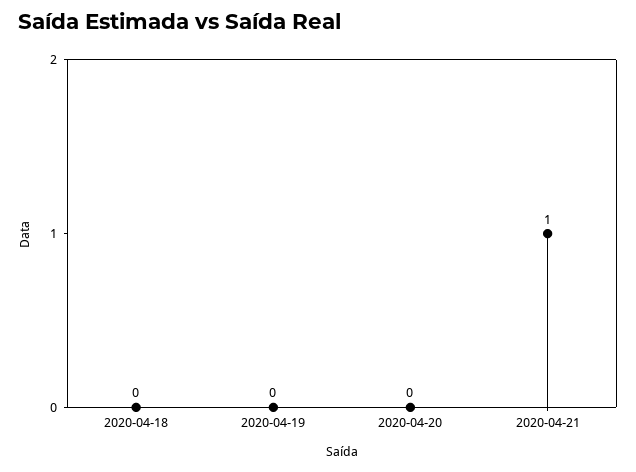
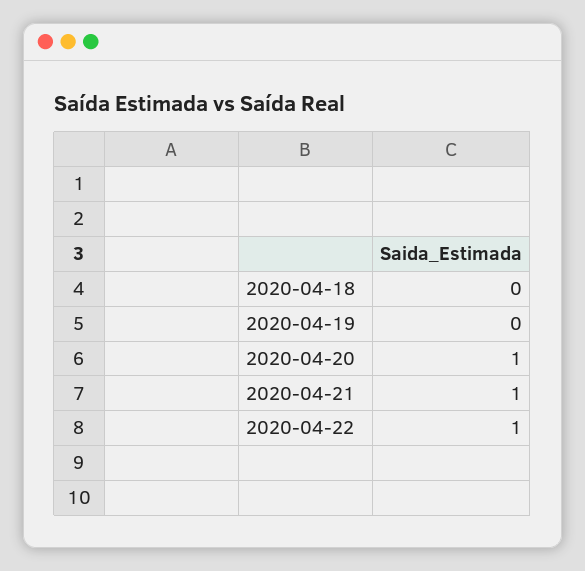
2020-04-20: 0 -> 1
2020-04-22: none -> 1

